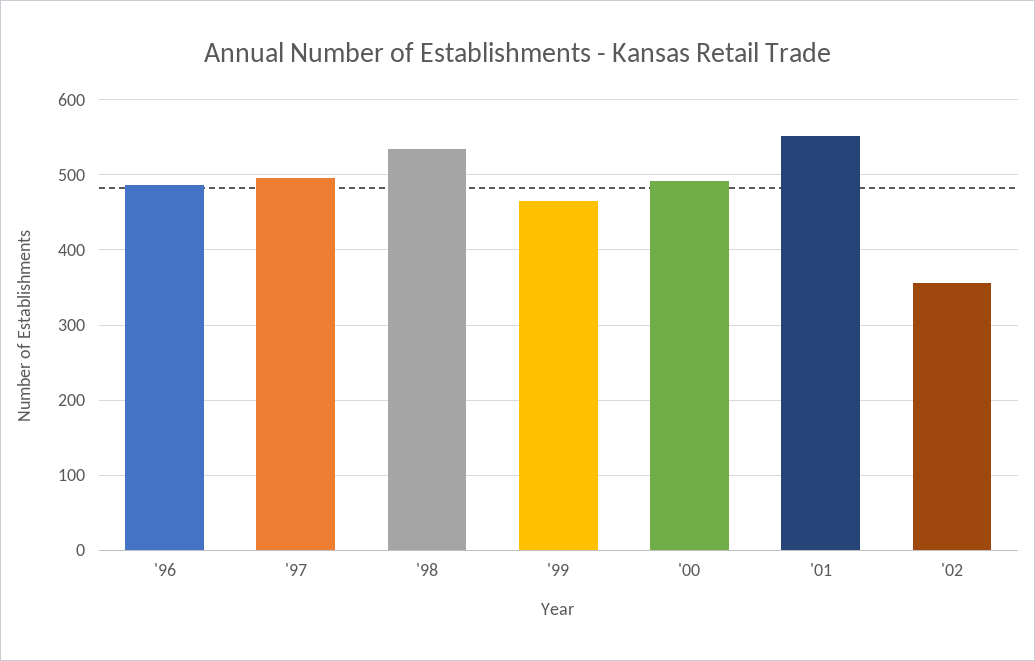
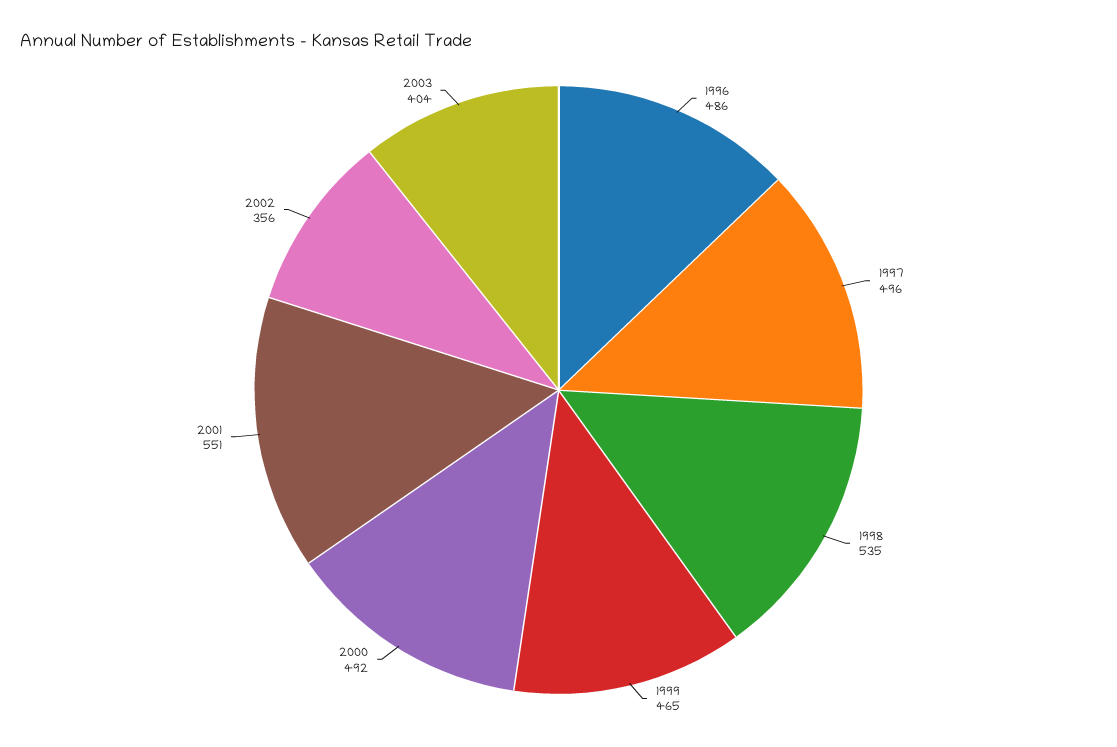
2003: none -> 404

